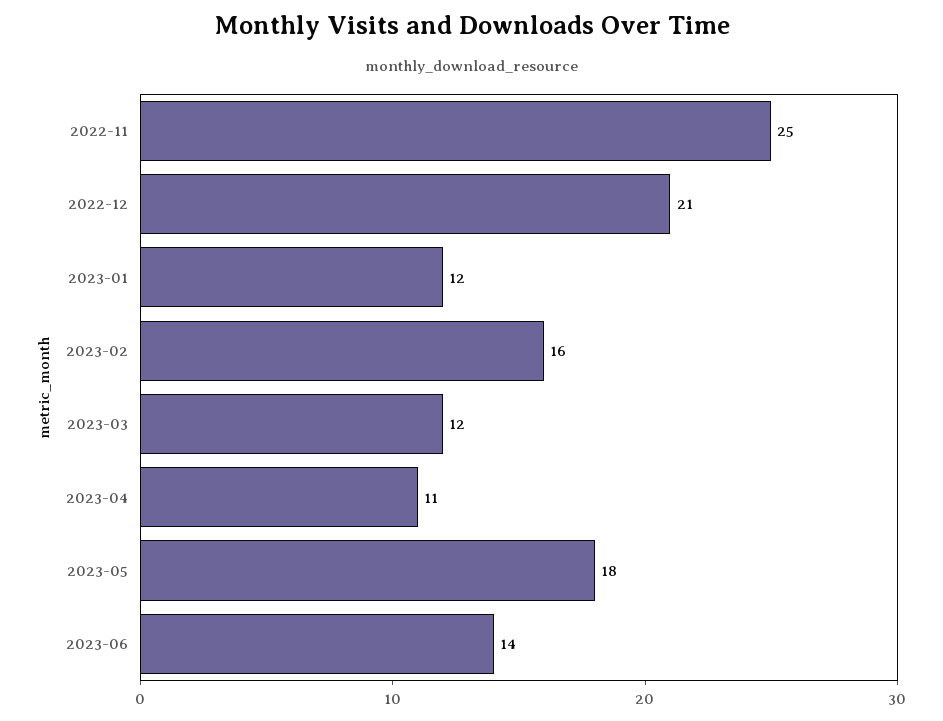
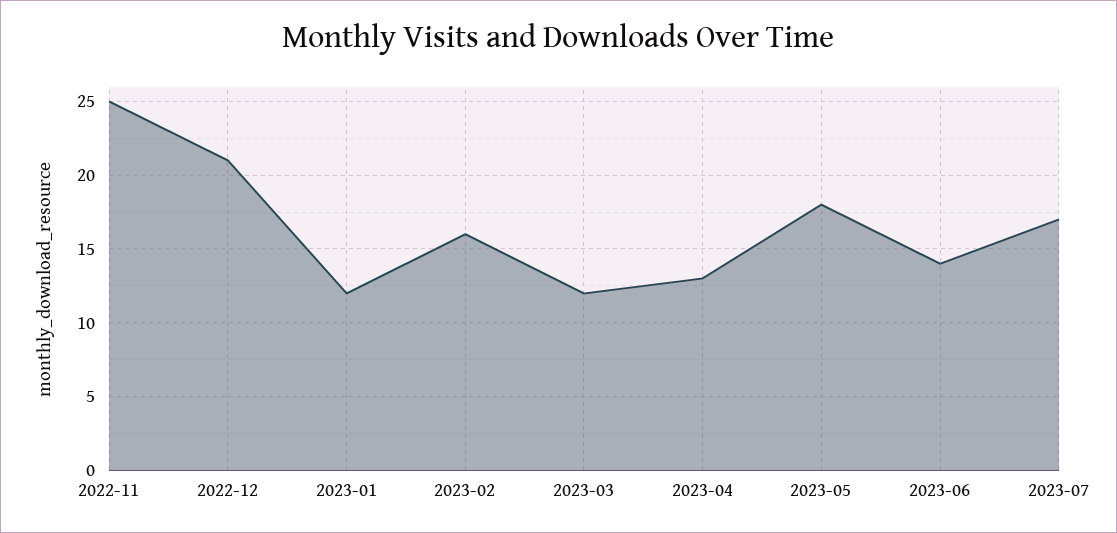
2023-04: 11 -> 13
2023-07: none -> 17

